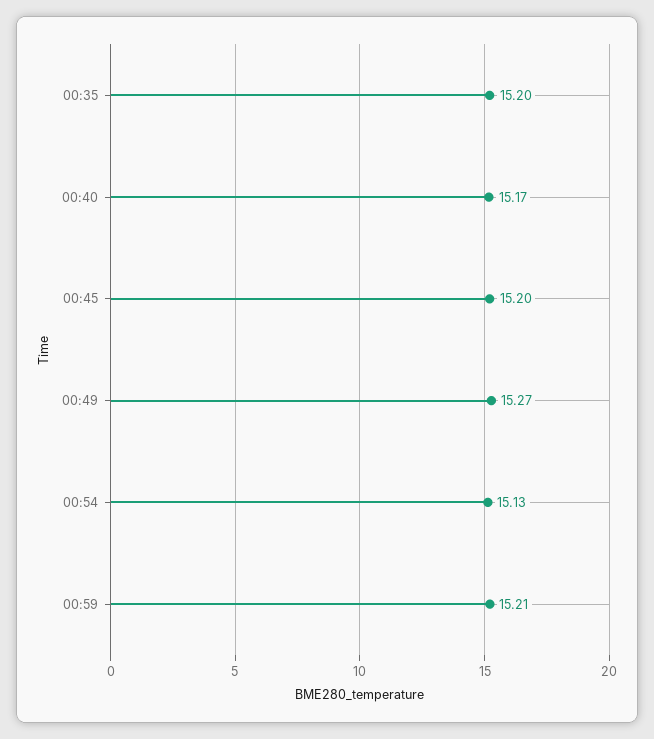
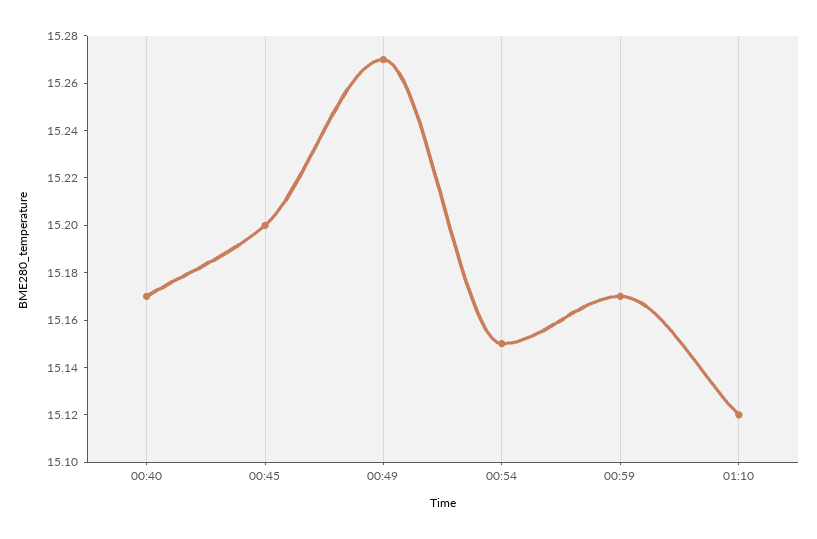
00:35: 15.2 -> none
00:54: 15.13 -> 15.15
00:59: 15.21 -> 15.17
01:10: none -> 15.12

